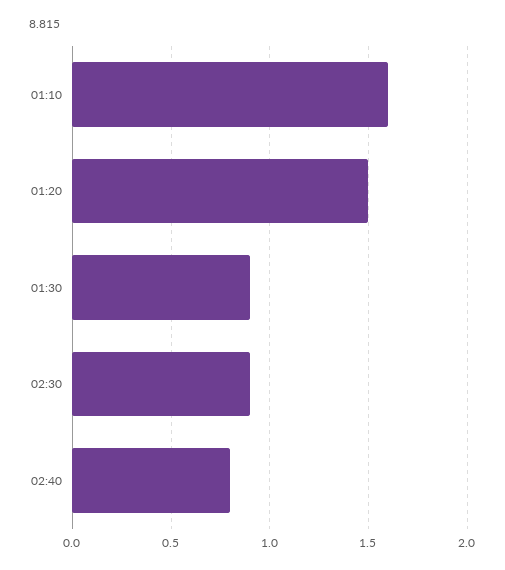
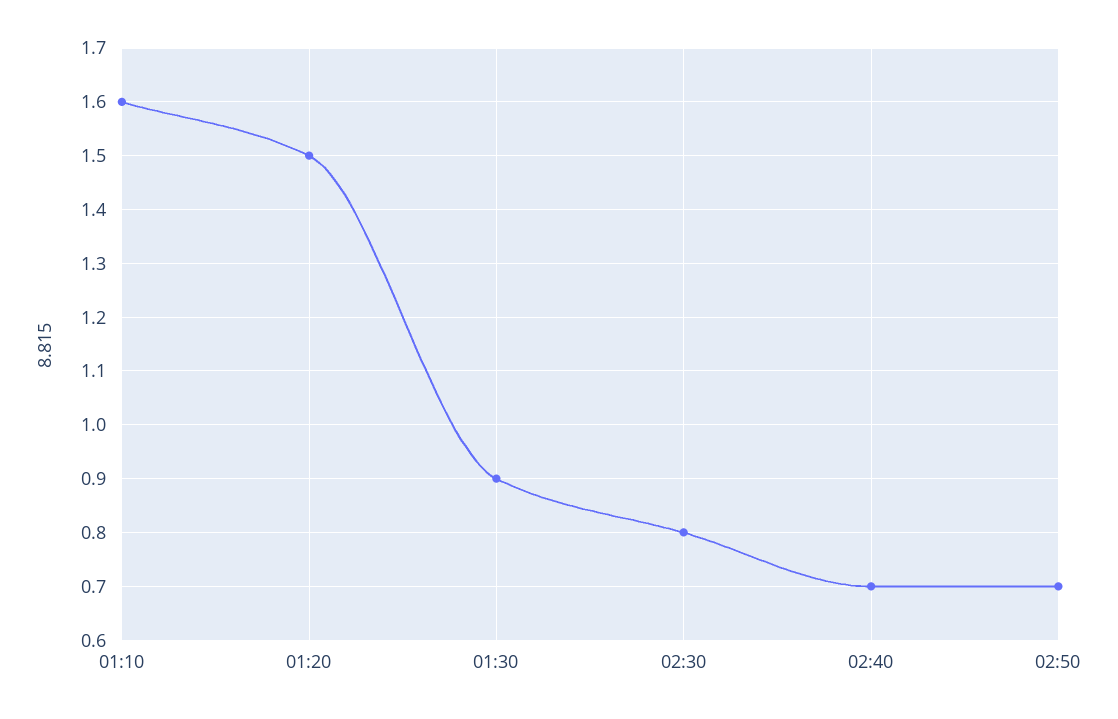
02:30: 0.9 -> 0.8
02:40: 0.8 -> 0.7
02:50: none -> 0.7

